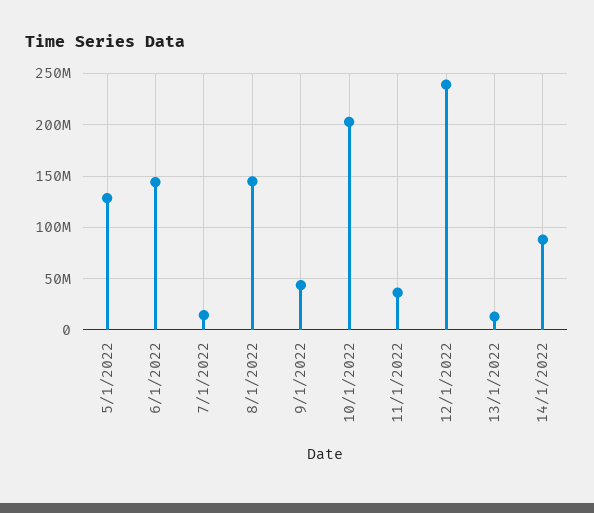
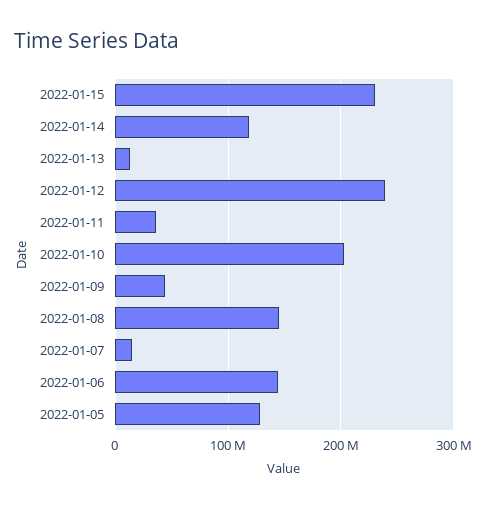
14/1/2022: 90000000 -> 120000000
2022-01-15: none -> 230000000

